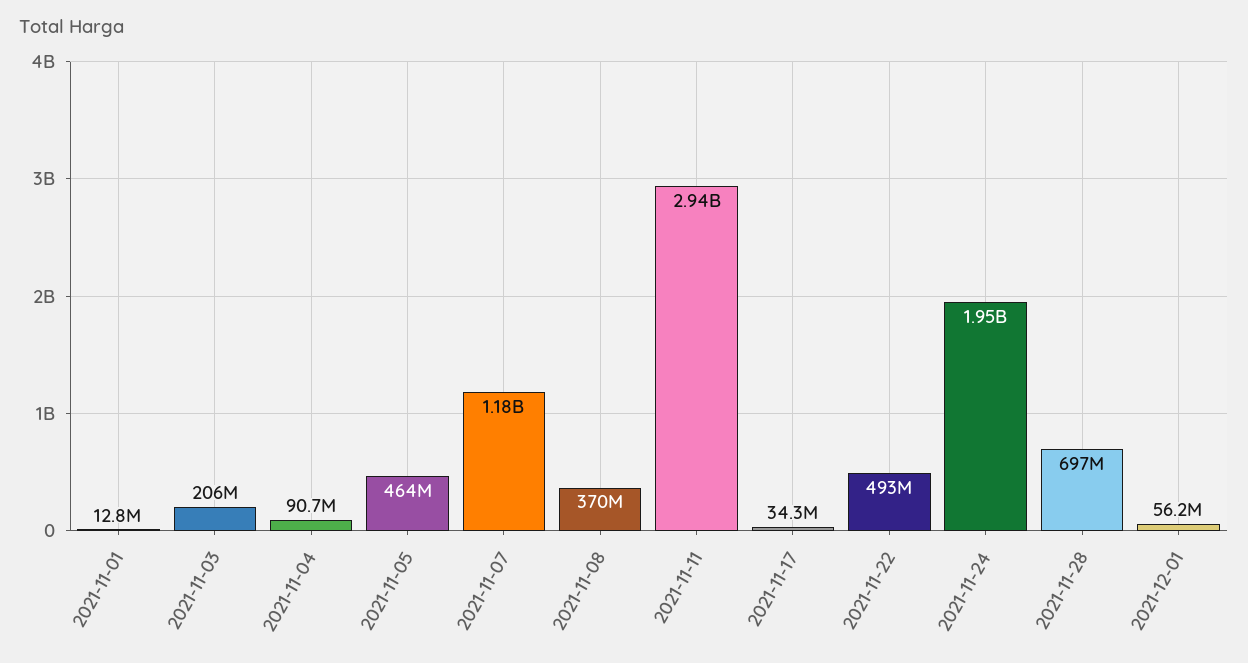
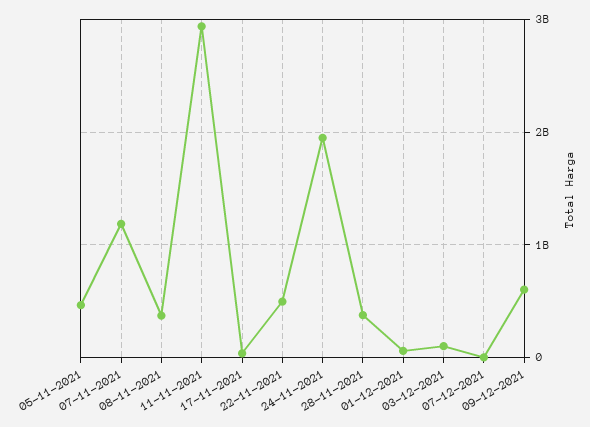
2021-11-01: 12800000 -> none
2021-11-03: 206000000 -> none
2021-11-04: 90700000 -> none
2021-11-28: 697000000 -> 400000000
03-12-2021: none -> 100000000
07-12-2021: none -> 0
09-12-2021: none -> 600000000

